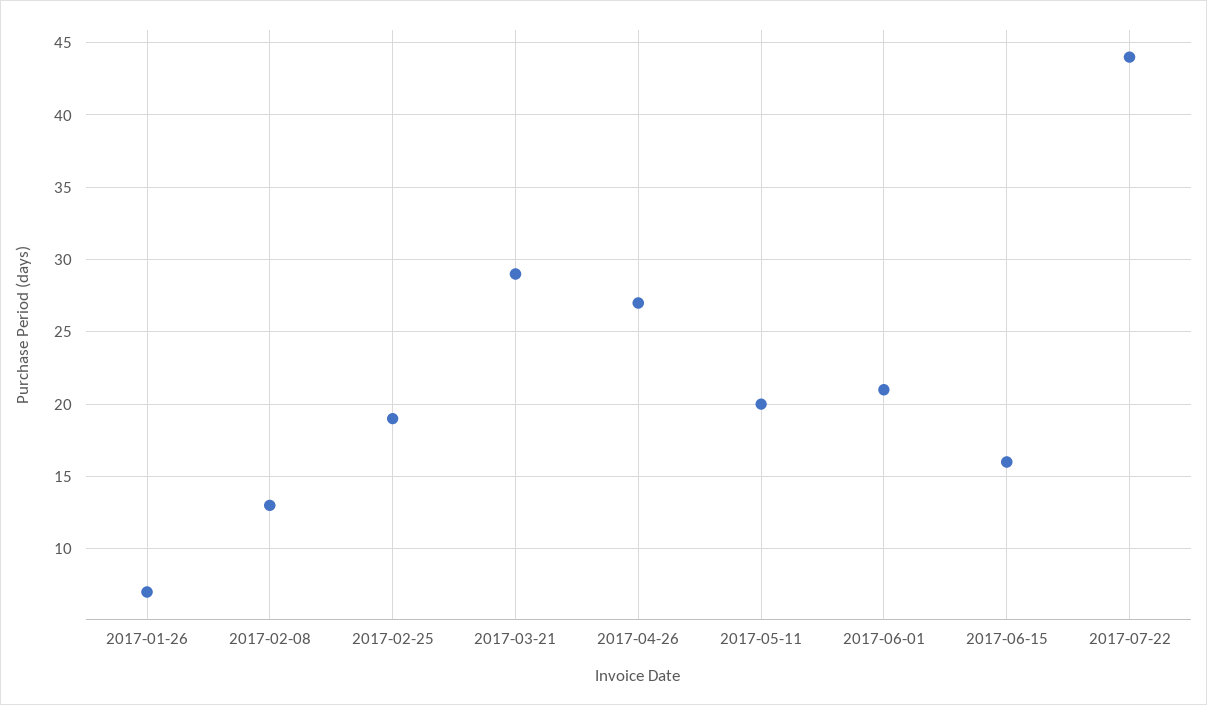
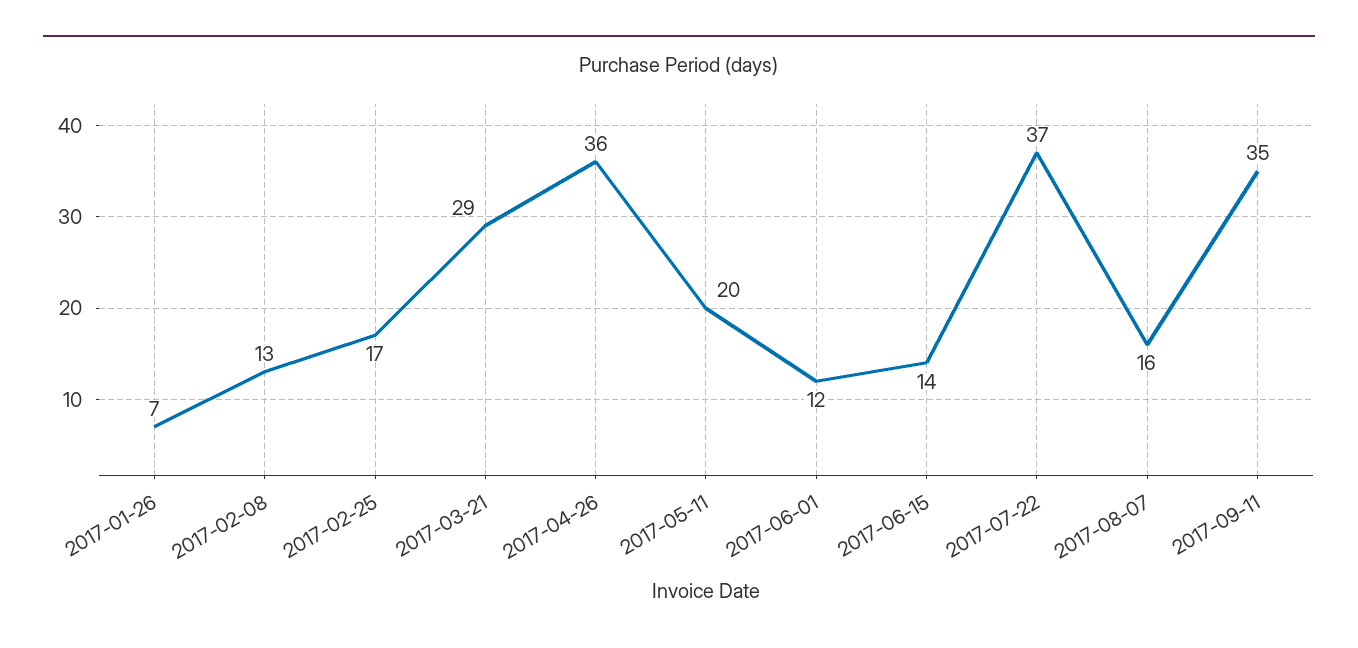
2017-02-25: 19 -> 17
2017-04-26: 27 -> 36
2017-06-01: 21 -> 12
2017-06-15: 16 -> 14
2017-07-22: 44 -> 37
2017-08-07: none -> 16
2017-09-11: none -> 35

